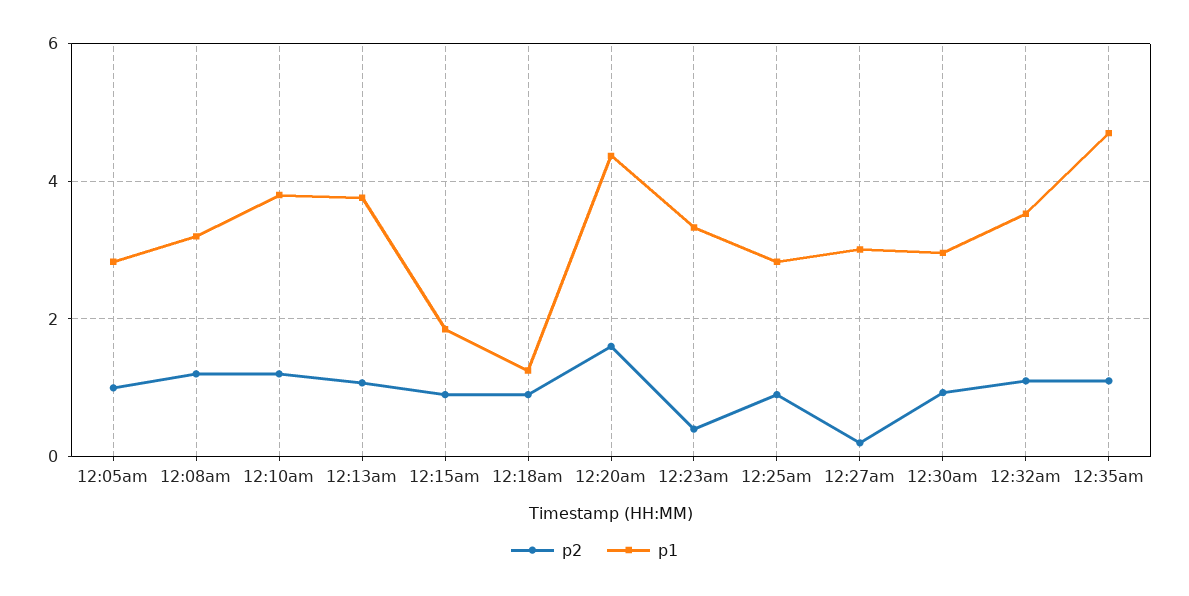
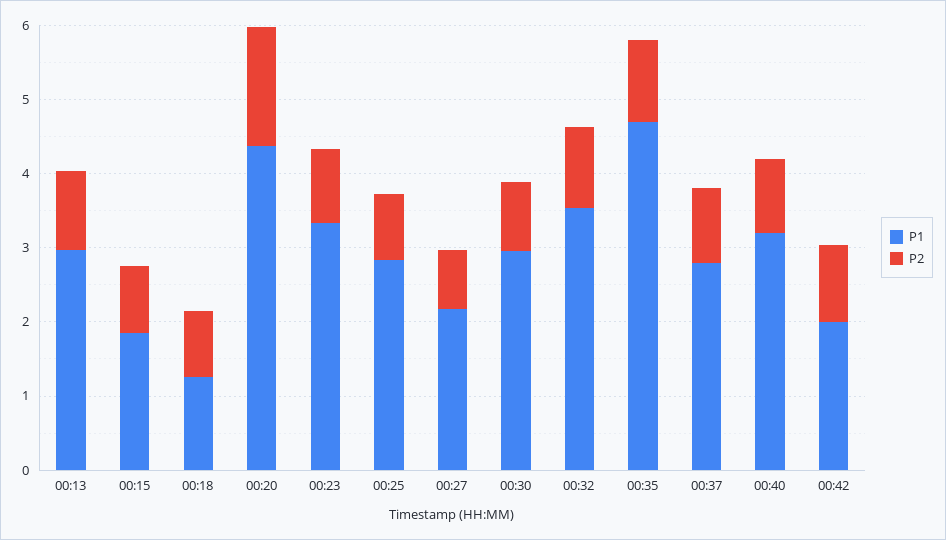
p2, 12:05am: 1 -> none
p1, 12:05am: 2.8 -> none
p2, 12:08am: 1.2 -> none
p1, 12:08am: 3.2 -> none
p2, 12:10am: 1.2 -> none
p1, 12:10am: 3.8 -> none
p1, 12:13am: 3.8 -> 3
p2, 12:23am: 0.4 -> 1
p2, 12:27am: 0.2 -> 0.8
p1, 12:27am: 3 -> 2.2
p1, 00:37: none -> 2.8
p2, 00:37: none -> 1
p1, 00:40: none -> 3.2
p2, 00:40: none -> 1
p1, 00:42: none -> 2
p2, 00:42: none -> 1

